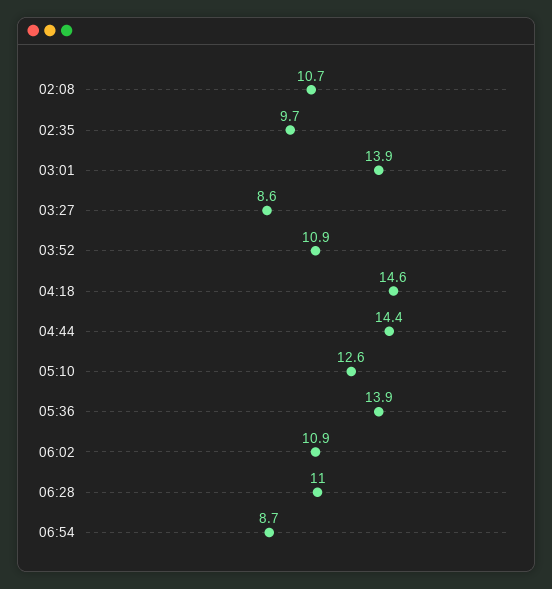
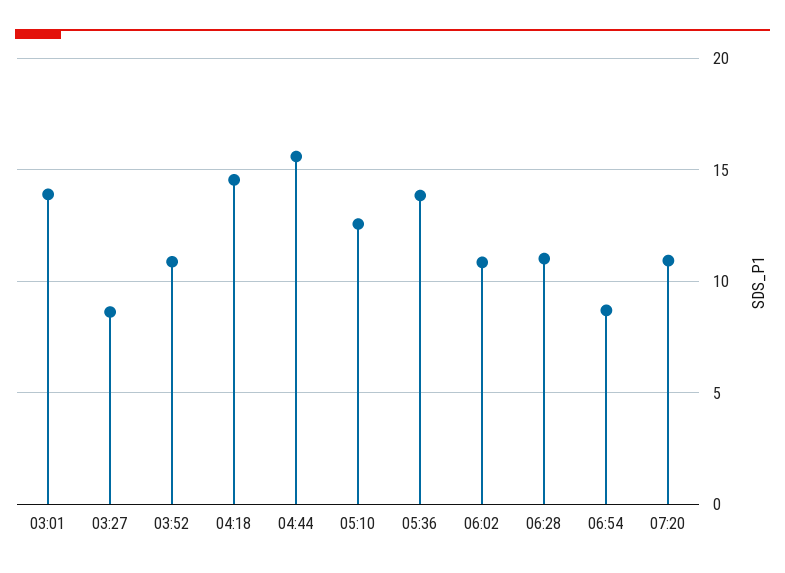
02:08: 10.7 -> none
02:35: 9.7 -> none
04:44: 14.4 -> 15.5
07:20: none -> 11

